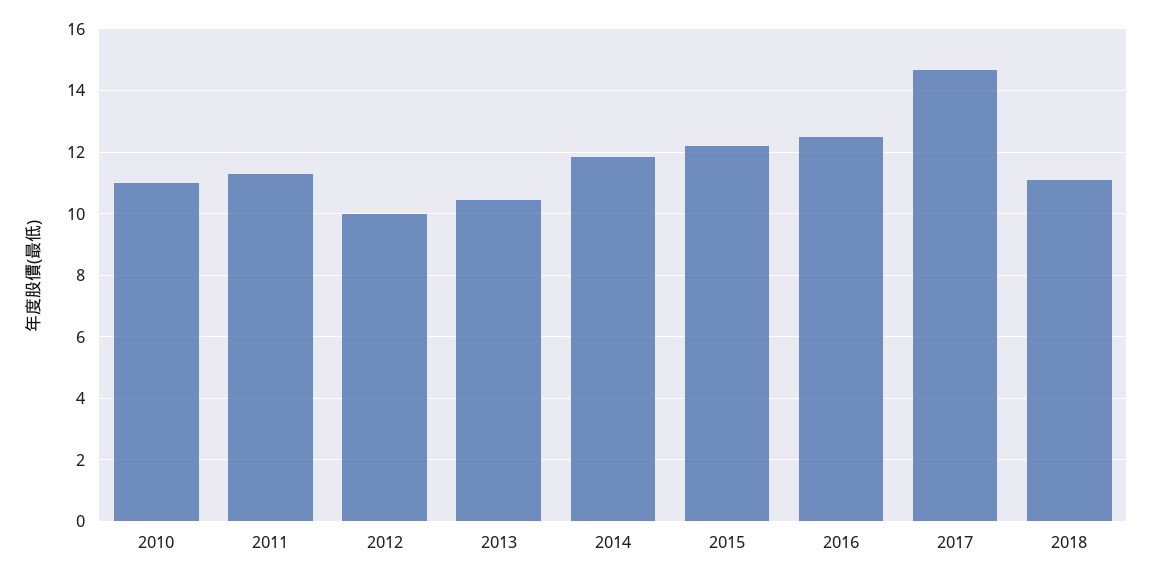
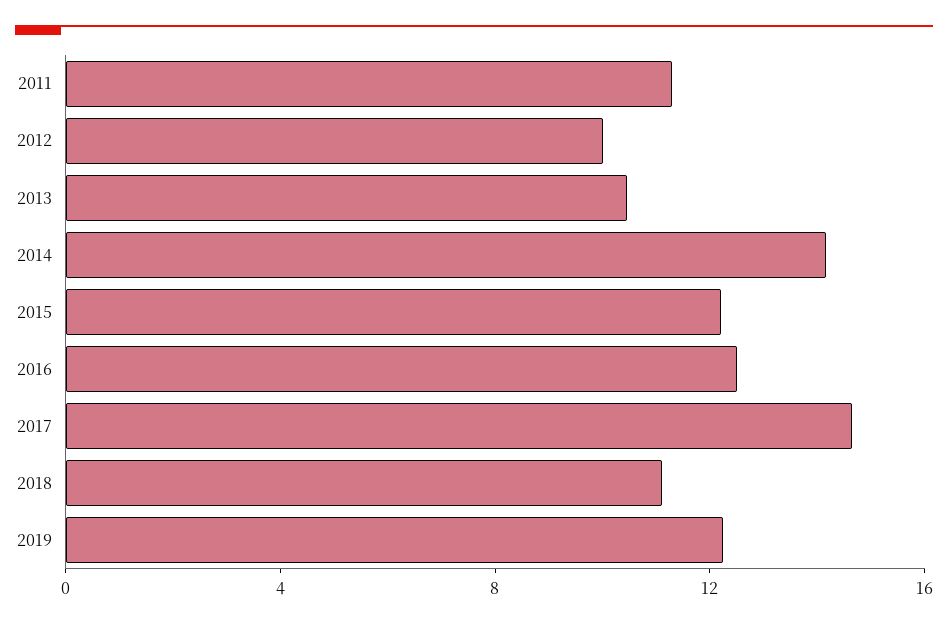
2010: 11 -> none
2014: 11.8 -> 14
2019: none -> 12

